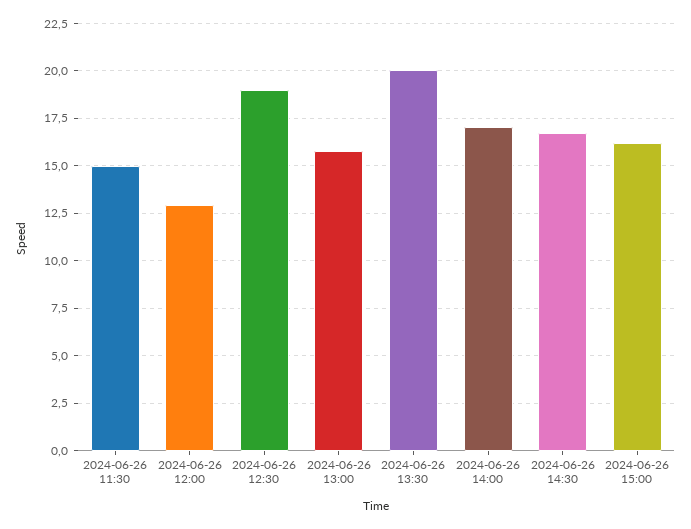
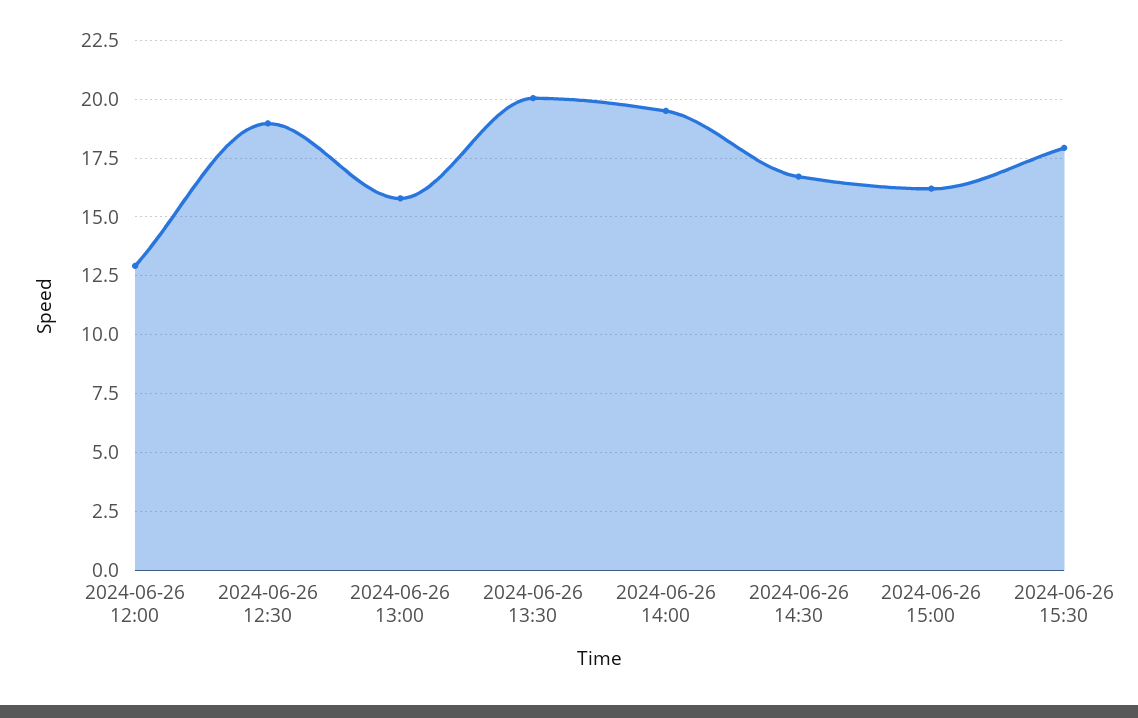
2024-06-26 11:30: 15 -> none
2024-06-26 14:00: 17 -> 19.5
2024-06-26 15:30: none -> 18

